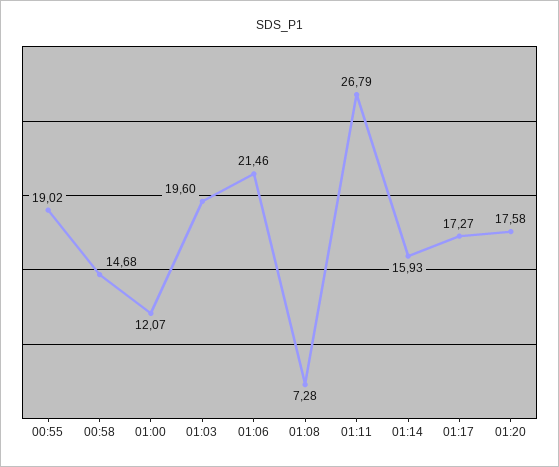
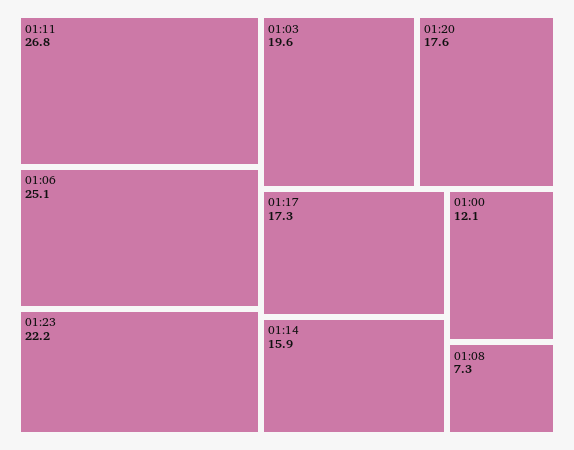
00:55: 19.02 -> none
00:58: 14.68 -> none
01:06: 21.46 -> 25.1
01:23: none -> 22.2

